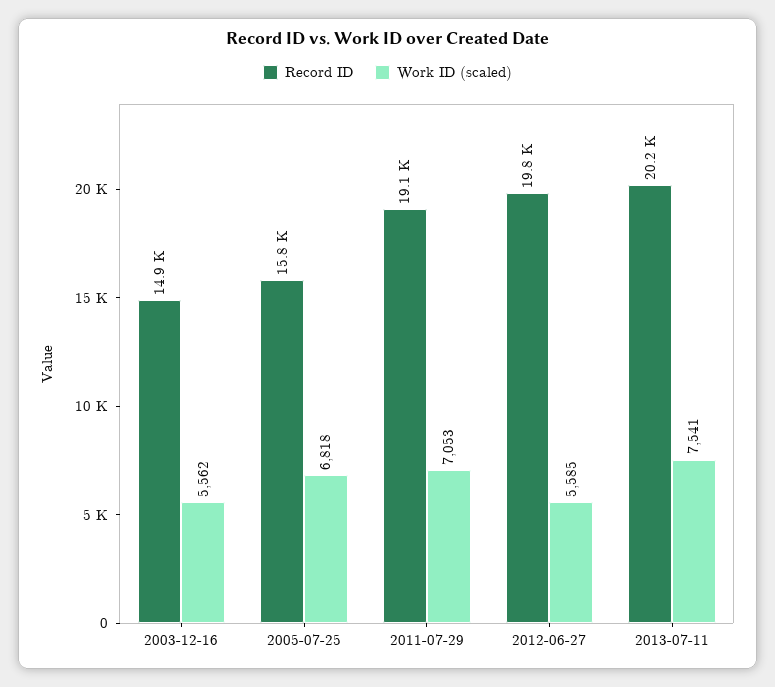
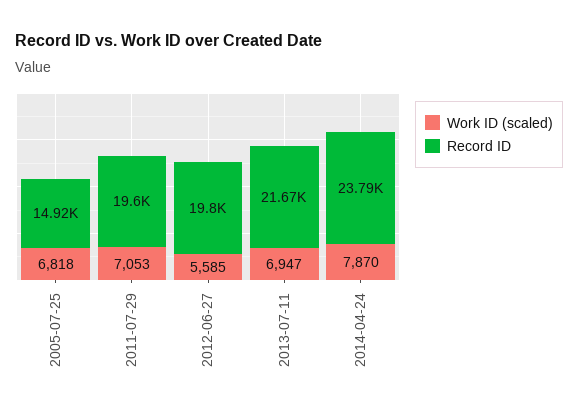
Record ID, 2003-12-16: 14900 -> none
Work ID (scaled), 2003-12-16: 5562 -> none
Record ID, 2005-07-25: 15800 -> 14920
Record ID, 2011-07-29: 19100 -> 19600
Record ID, 2013-07-11: 20200 -> 21670
Work ID (scaled), 2013-07-11: 7541 -> 6947
Work ID (scaled), 2014-04-24: none -> 7870
Record ID, 2014-04-24: none -> 23790

